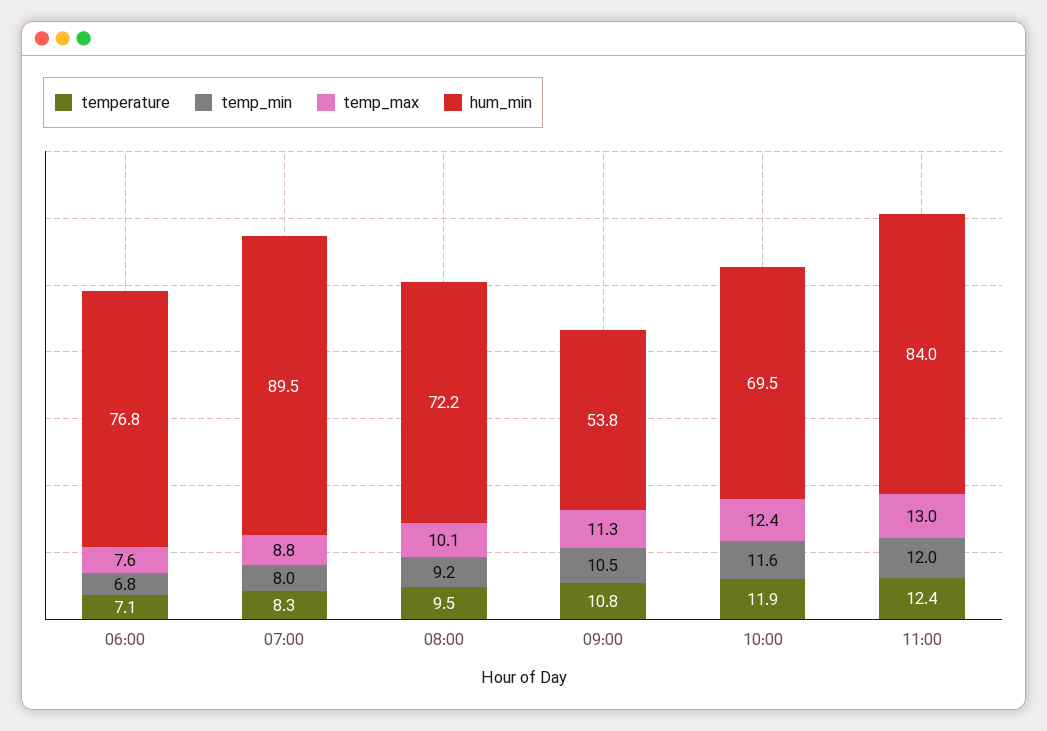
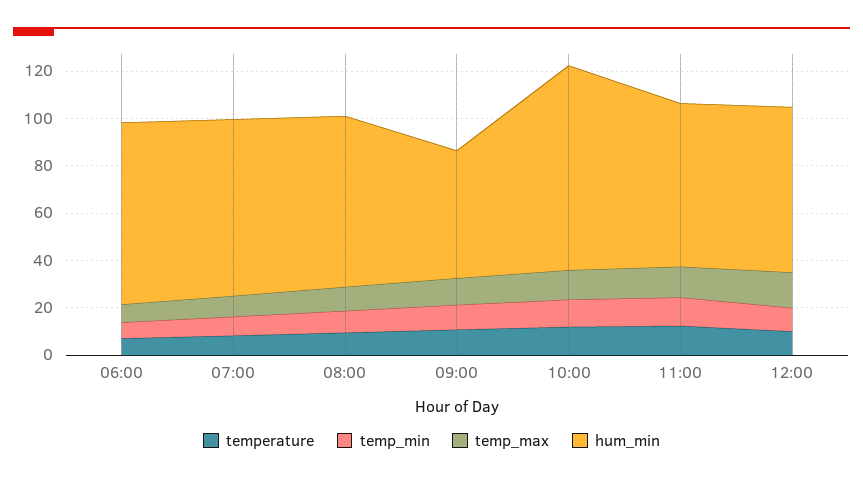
hum_min, 07:00: 89.5 -> 75
hum_min, 10:00: 69.5 -> 85
hum_min, 11:00: 84 -> 70
temperature, 12:00: none -> 10
temp_min, 12:00: none -> 10
temp_max, 12:00: none -> 15
hum_min, 12:00: none -> 70

